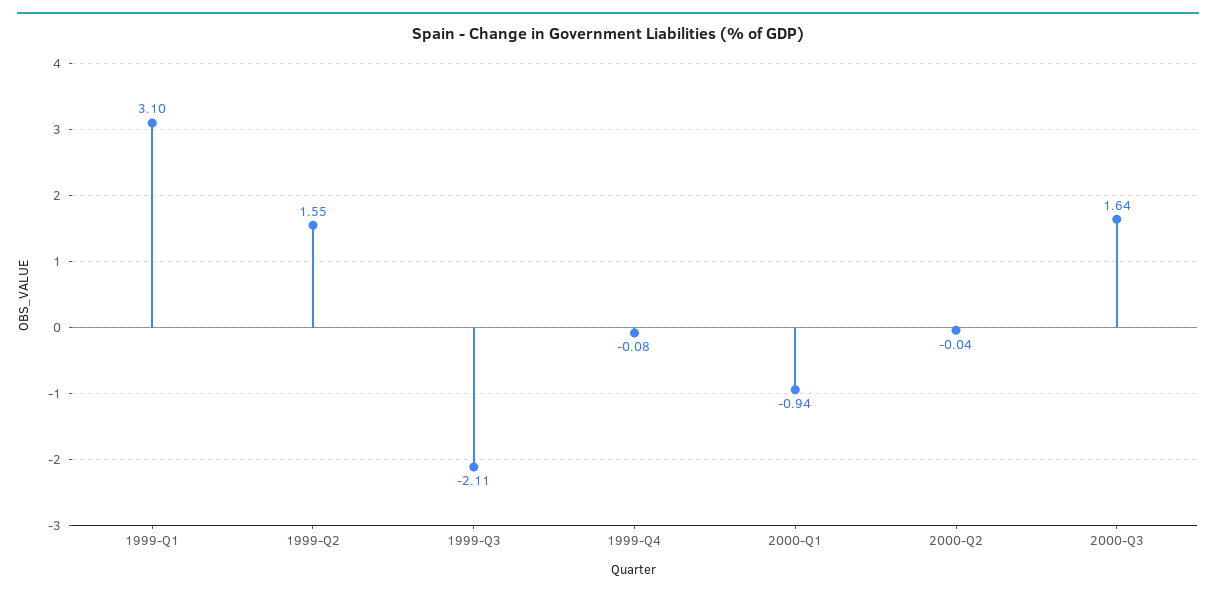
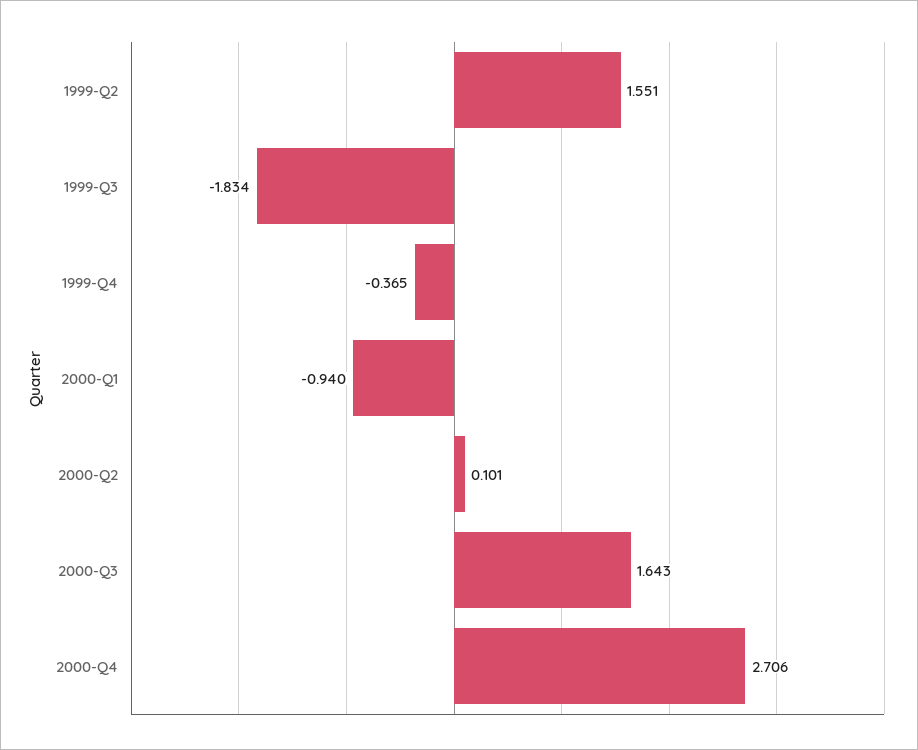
1999-Q1: 3.1 -> none
1999-Q3: -2.11 -> -1.834
1999-Q4: -0.08 -> -0.365
2000-Q2: -0.04 -> 0.101
2000-Q4: none -> 2.706

